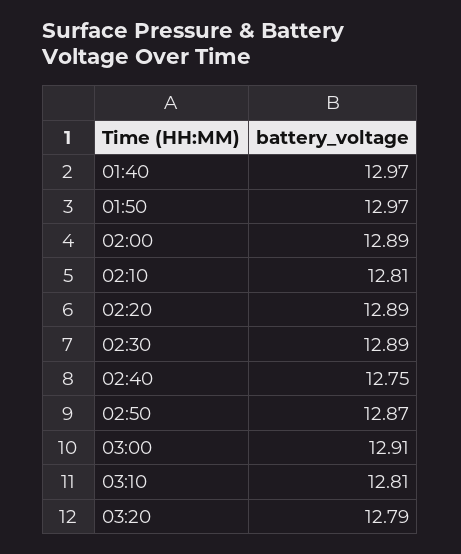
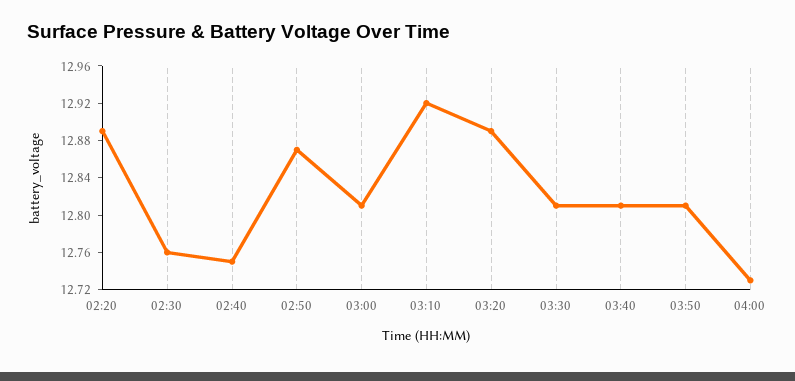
01:40: 12.97 -> none
01:50: 12.97 -> none
02:00: 12.89 -> none
02:10: 12.81 -> none
02:30: 12.89 -> 12.76
03:00: 12.91 -> 12.81
03:10: 12.81 -> 12.92
03:20: 12.79 -> 12.89
03:30: none -> 12.81
03:40: none -> 12.81
03:50: none -> 12.81
04:00: none -> 12.73

